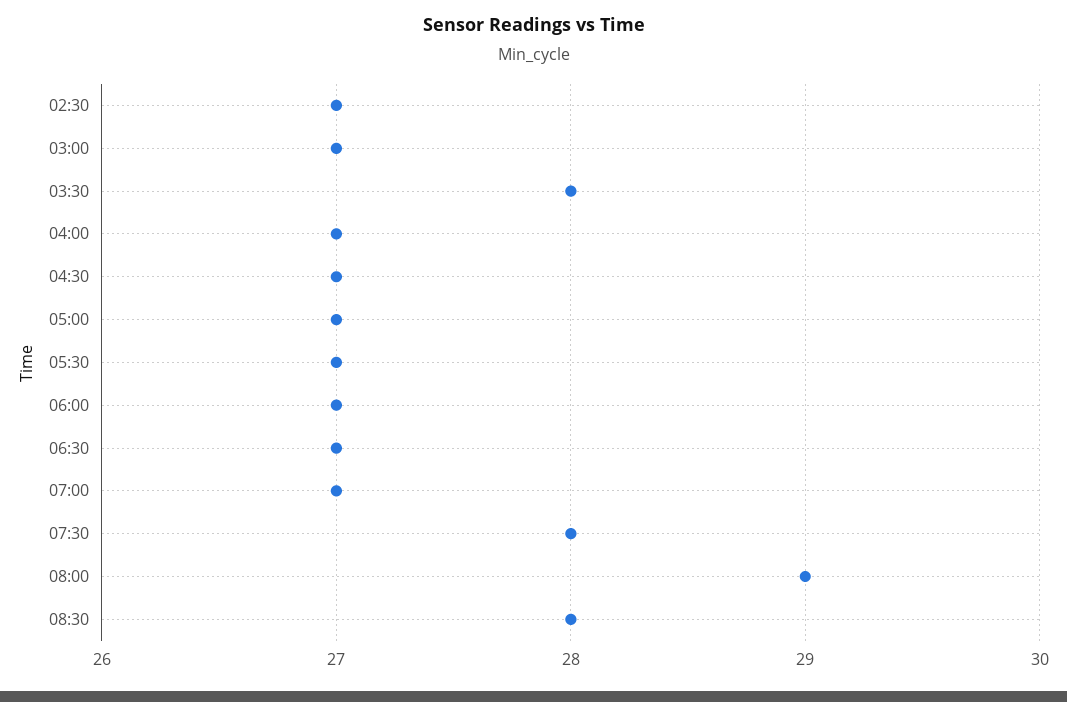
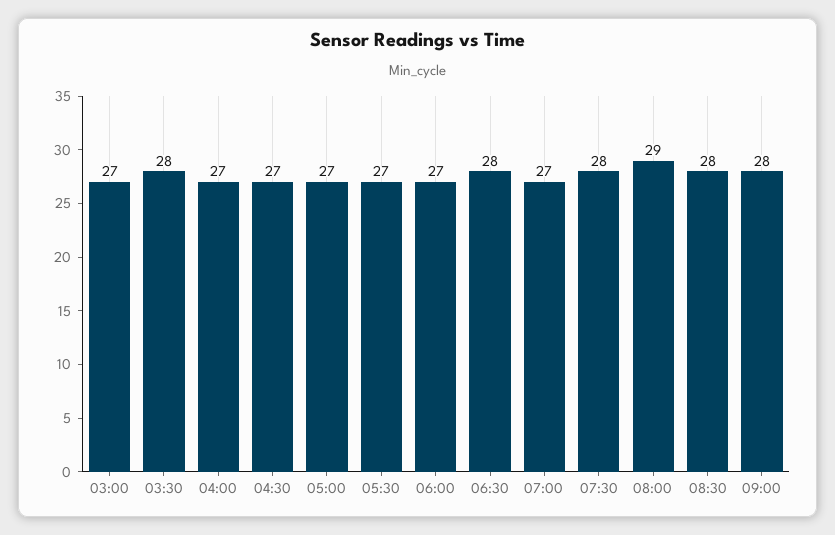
02:30: 27 -> none
06:30: 27 -> 28
09:00: none -> 28

